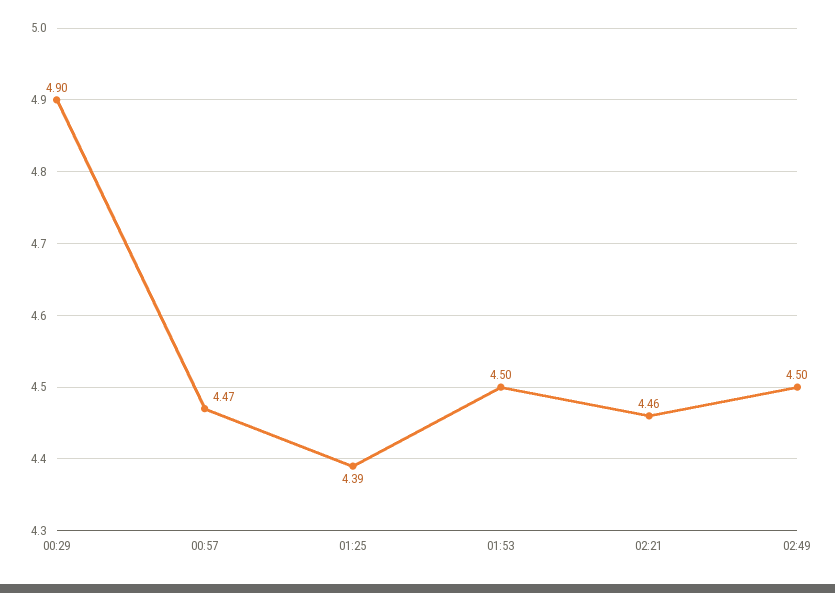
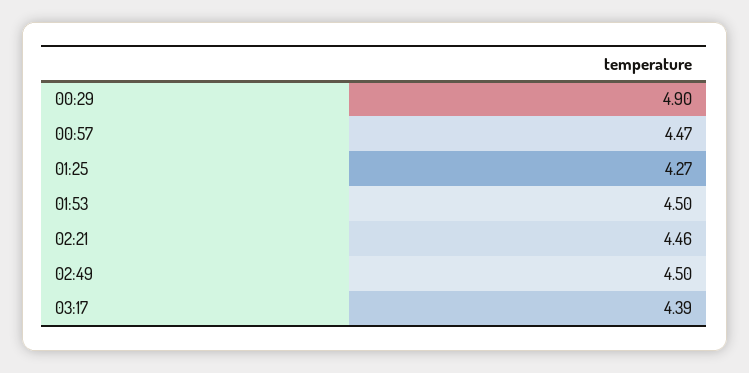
01:25: 4.39 -> 4.27
03:17: none -> 4.39

